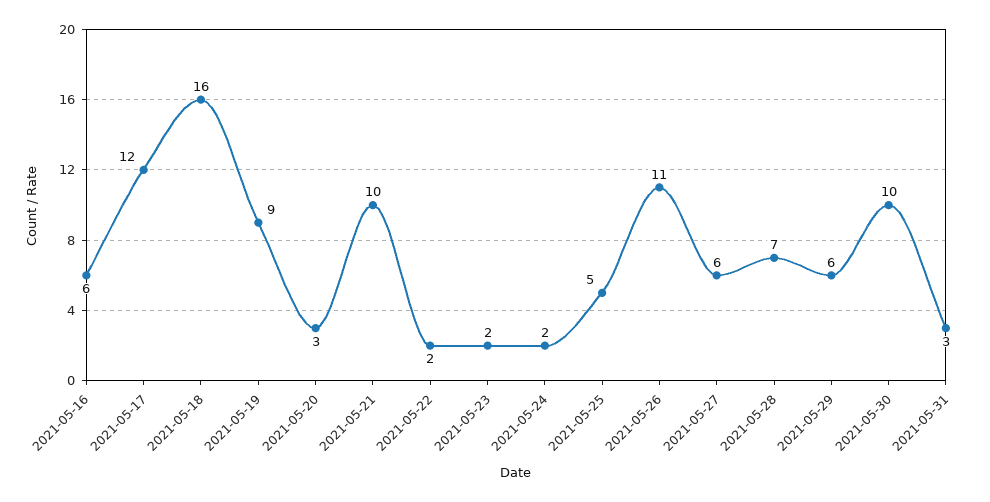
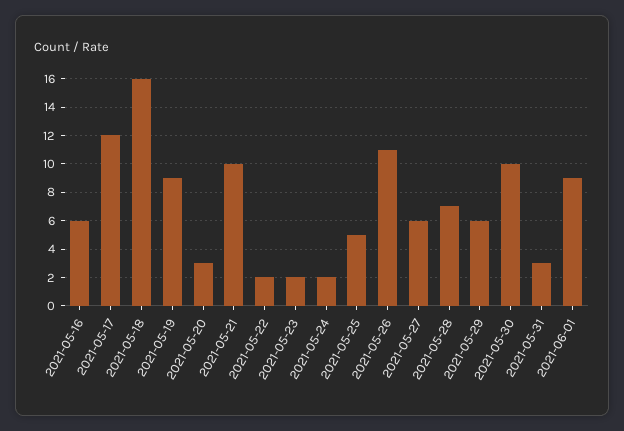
2021-06-01: none -> 9

